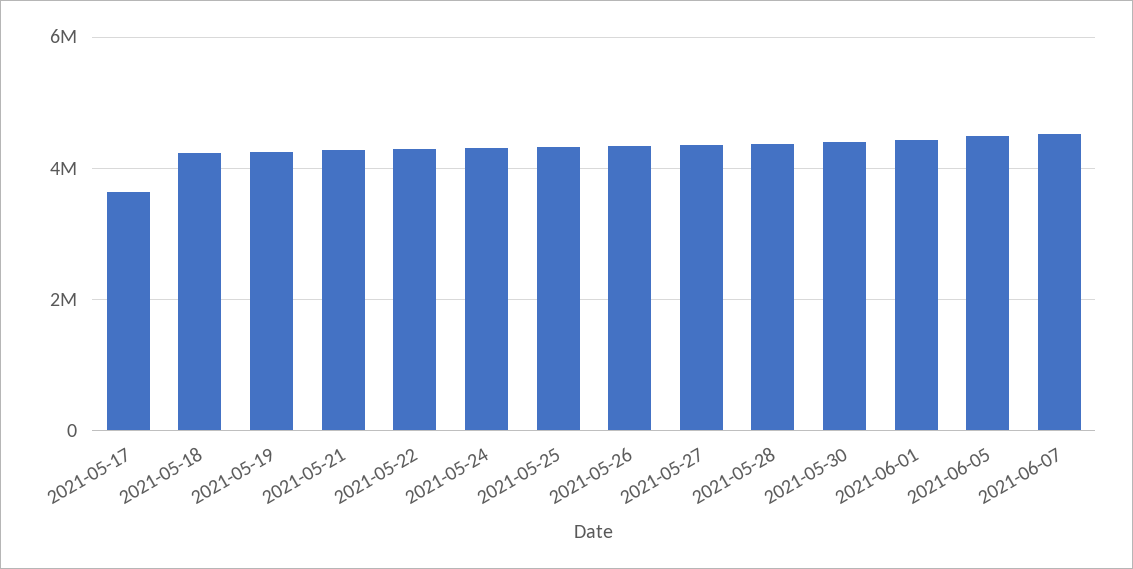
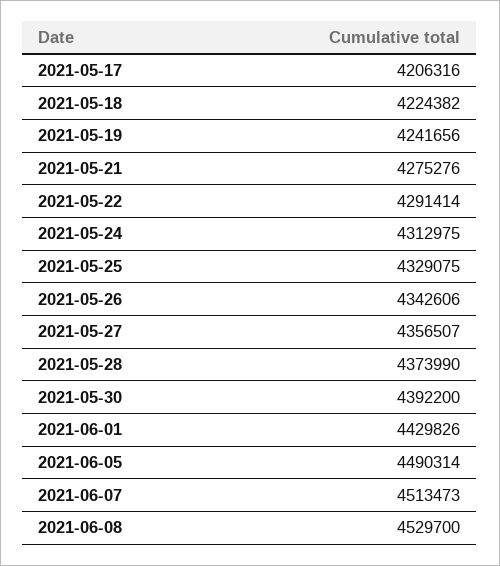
2021-05-17: 3600000 -> 4206316
2021-06-08: none -> 4529700

